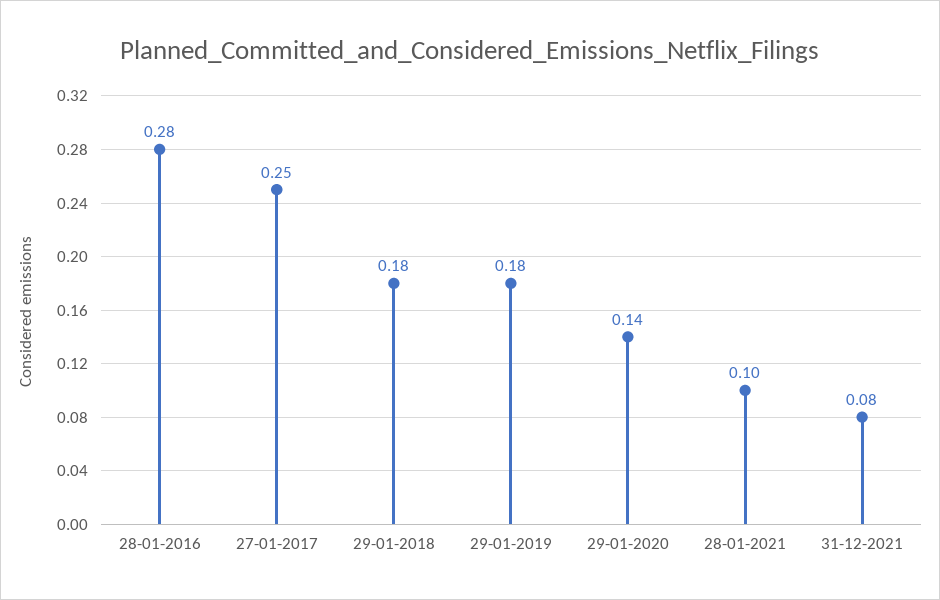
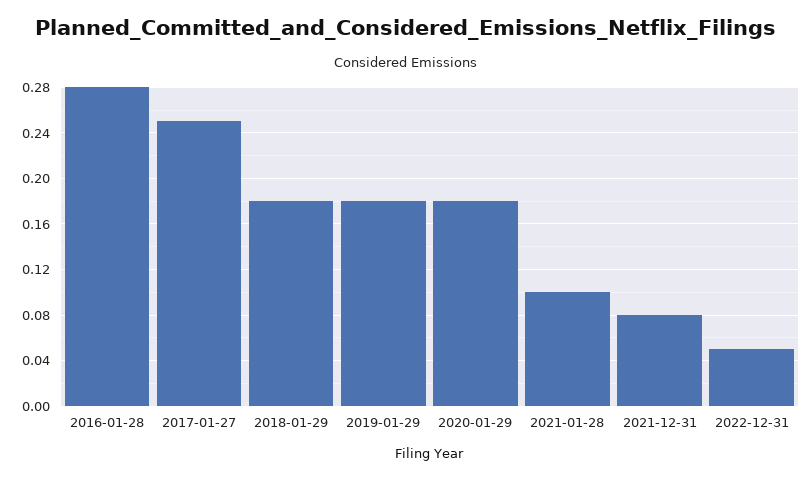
29-01-2020: 0.14 -> 0.18
2022-12-31: none -> 0.05

